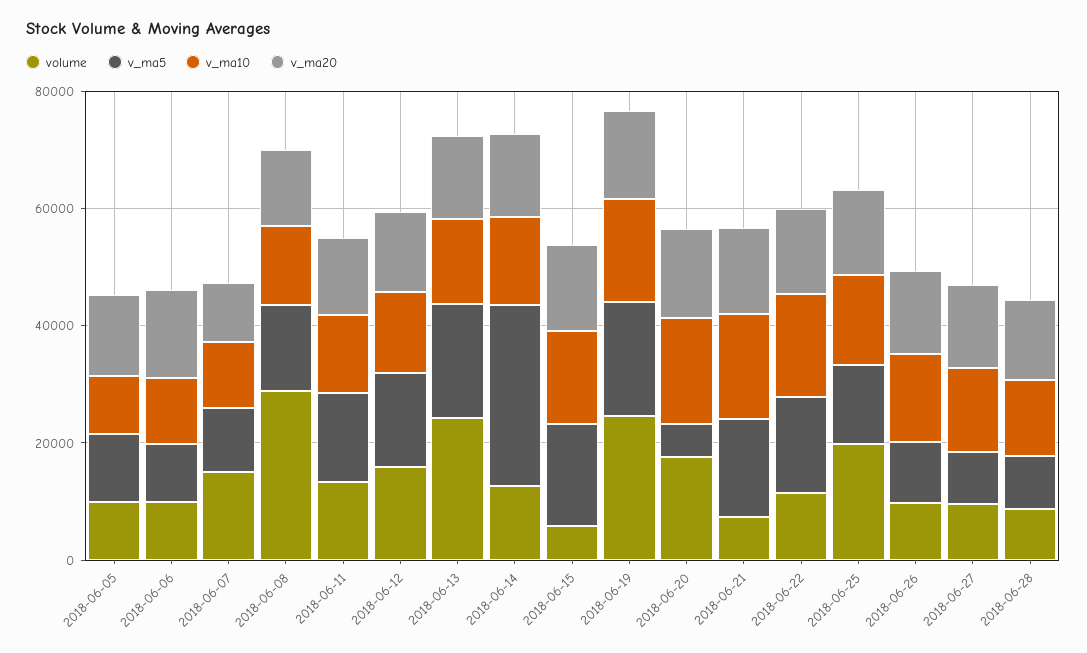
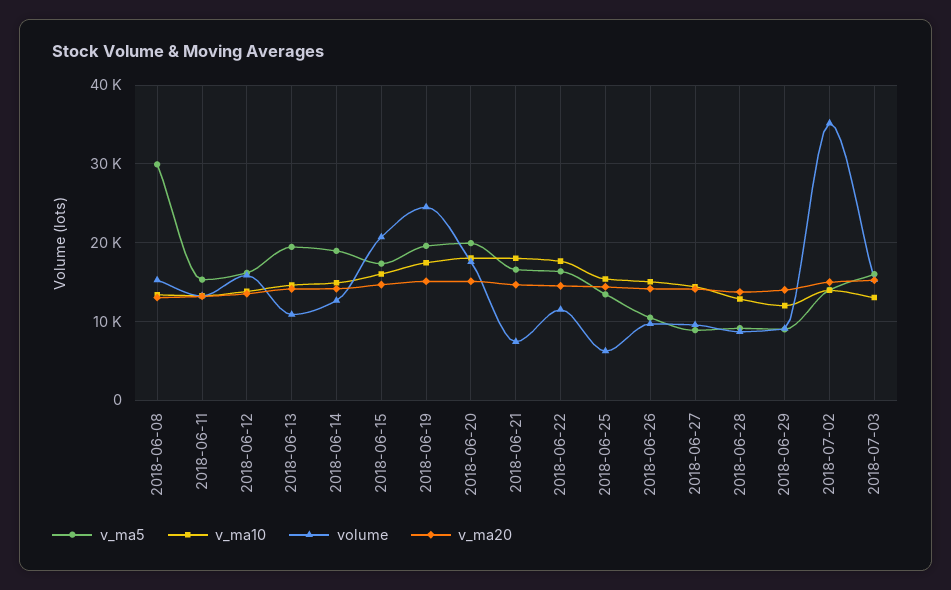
volume, 2018-06-05: 10000 -> none
v_ma5, 2018-06-05: 10000 -> none
v_ma10, 2018-06-05: 10000 -> none
v_ma20, 2018-06-05: 15000 -> none
volume, 2018-06-06: 10000 -> none
v_ma5, 2018-06-06: 10000 -> none
v_ma10, 2018-06-06: 10000 -> none
v_ma20, 2018-06-06: 15000 -> none
volume, 2018-06-07: 15000 -> none
v_ma5, 2018-06-07: 10000 -> none
v_ma10, 2018-06-07: 10000 -> none
v_ma20, 2018-06-07: 10000 -> none
volume, 2018-06-08: 30000 -> 15000
v_ma5, 2018-06-08: 15000 -> 30000
volume, 2018-06-13: 25000 -> 11000
v_ma5, 2018-06-14: 30000 -> 19000
volume, 2018-06-15: 5000 -> 21000
v_ma5, 2018-06-20: 5000 -> 20000
volume, 2018-06-25: 20000 -> 6000
v_ma5, 2018-06-29: none -> 9000
v_ma10, 2018-06-29: none -> 12000
volume, 2018-06-29: none -> 9000
v_ma20, 2018-06-29: none -> 14000
v_ma5, 2018-07-02: none -> 14000
v_ma10, 2018-07-02: none -> 14000
volume, 2018-07-02: none -> 35000
v_ma20, 2018-07-02: none -> 15000
v_ma5, 2018-07-03: none -> 16000
v_ma10, 2018-07-03: none -> 13000
volume, 2018-07-03: none -> 15000
v_ma20, 2018-07-03: none -> 15000

